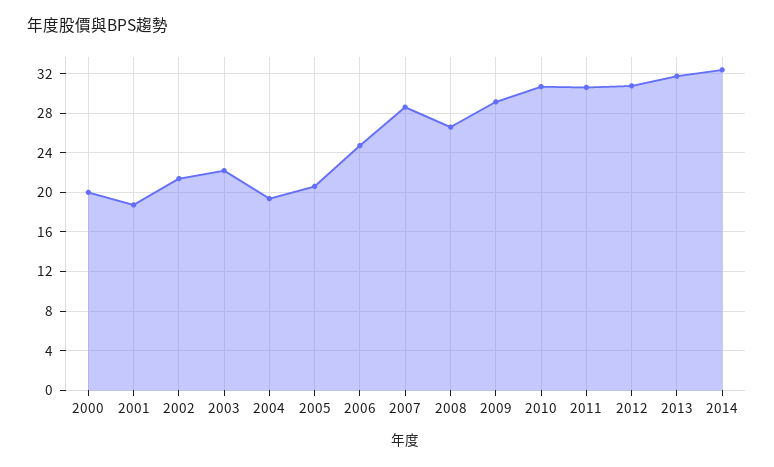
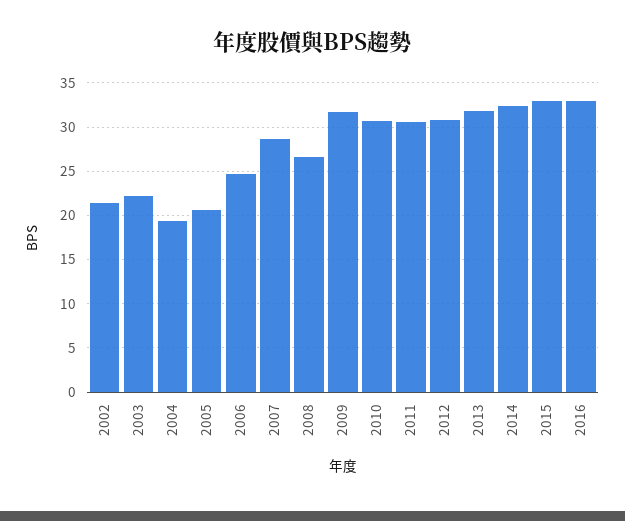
2000: 20 -> none
2001: 19 -> none
2009: 29 -> 32
2015: none -> 33
2016: none -> 33

